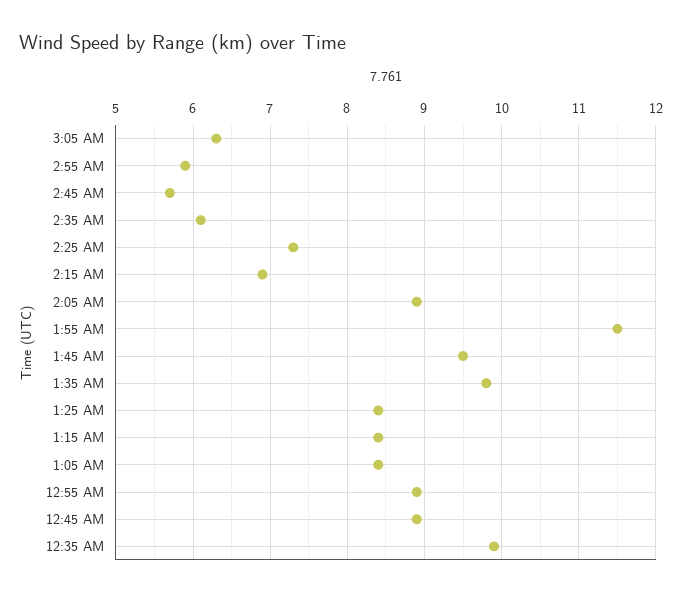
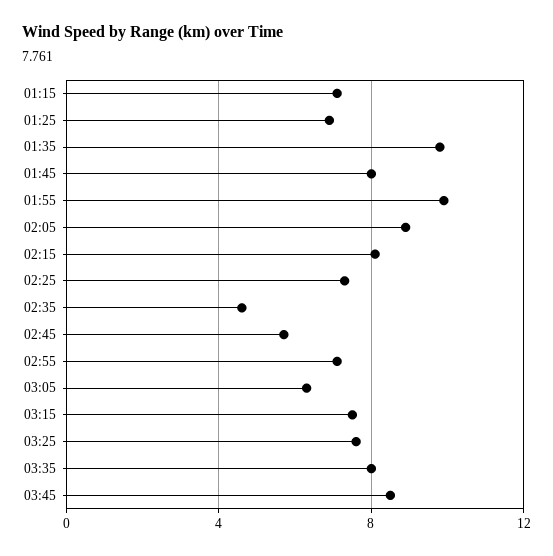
2:55 AM: 5.9 -> 7
2:35 AM: 6.1 -> 4.5
2:15 AM: 6.9 -> 8
1:55 AM: 11.5 -> 10
1:45 AM: 9.5 -> 8
1:25 AM: 8.4 -> 7
1:15 AM: 8.4 -> 7
1:05 AM: 8.4 -> none
12:55 AM: 8.9 -> none
12:45 AM: 8.9 -> none
12:35 AM: 9.9 -> none
03:15: none -> 7.5
03:25: none -> 7.5
03:35: none -> 8
03:45: none -> 8.5

